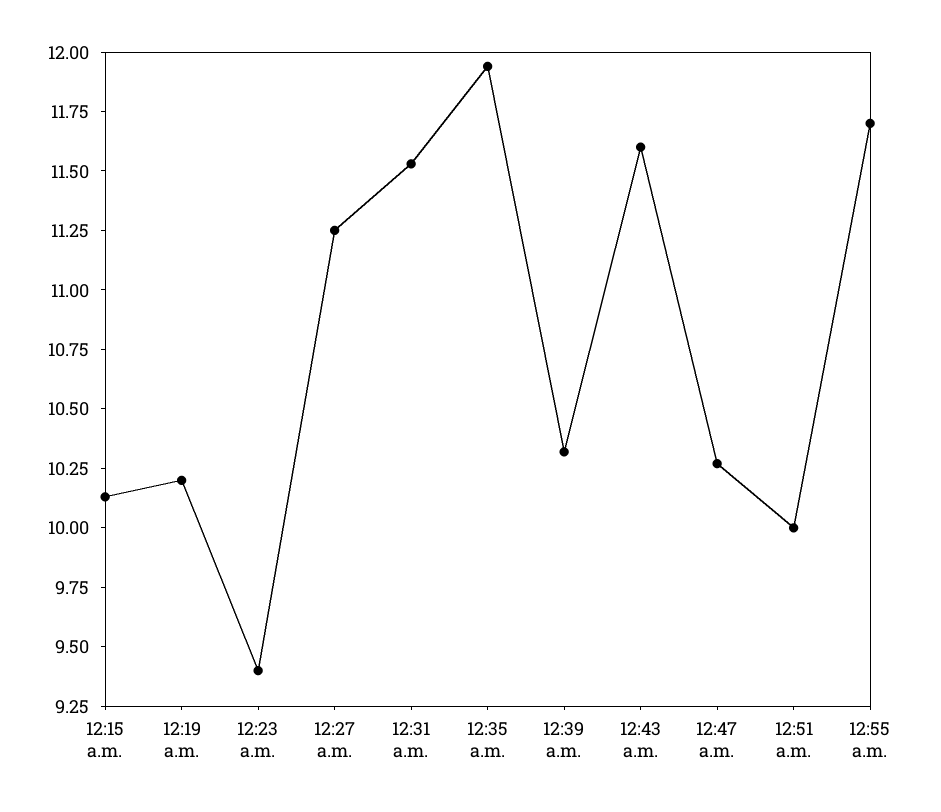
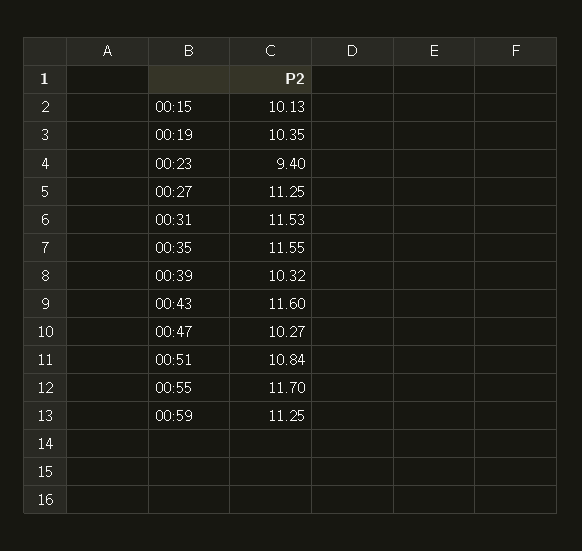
12:19 a.m.: 10.2 -> 10.35
12:35 a.m.: 11.95 -> 11.55
12:51 a.m.: 10 -> 10.84
00:59: none -> 11.25

